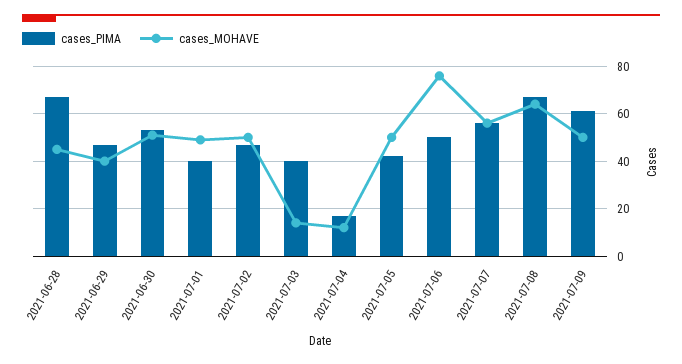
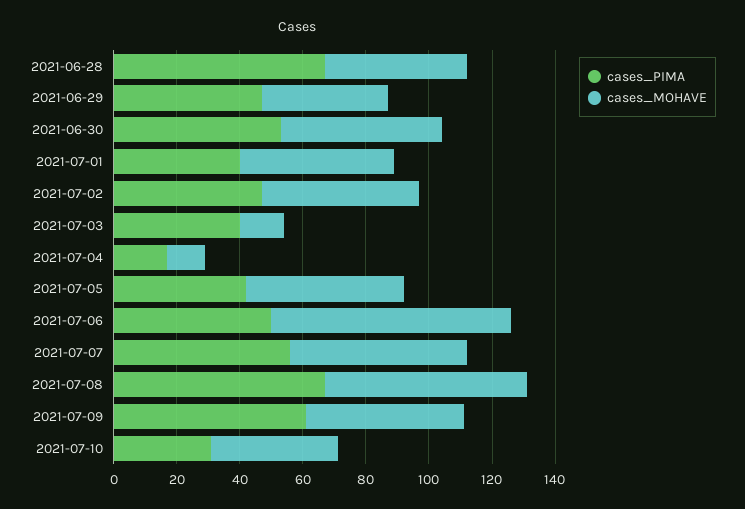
cases_PIMA, 2021-07-10: none -> 30
cases_MOHAVE, 2021-07-10: none -> 40

